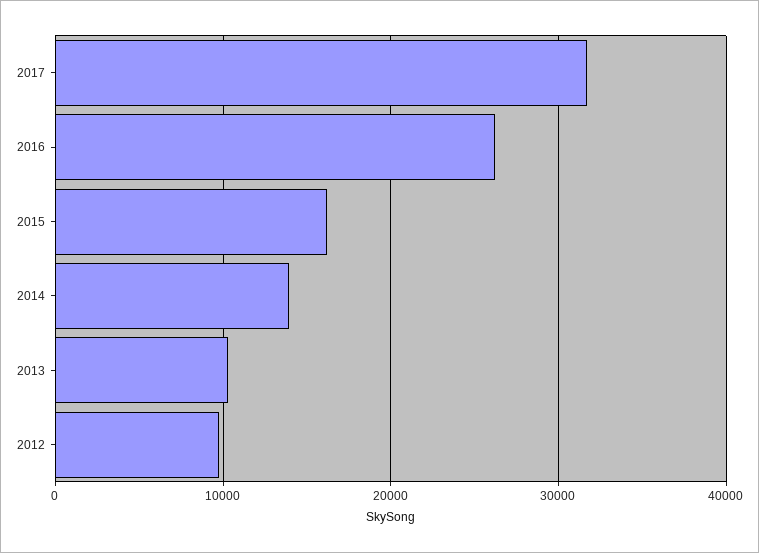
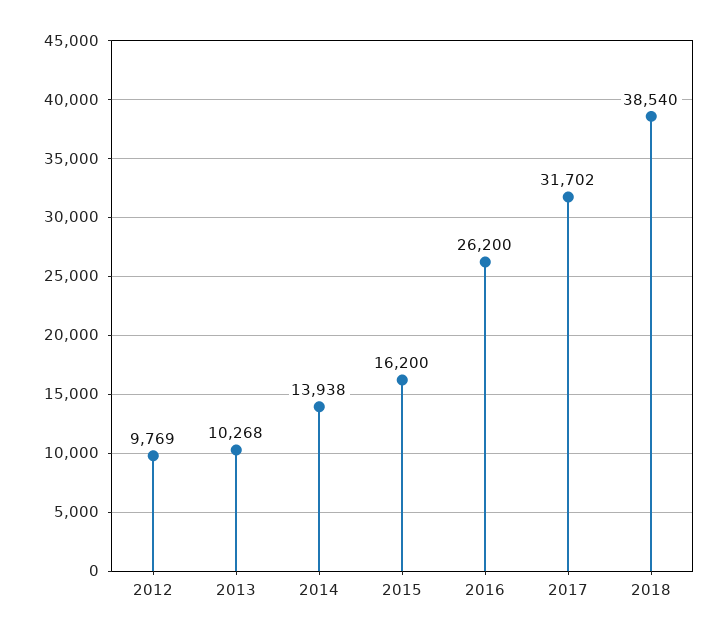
2018: none -> 38540

